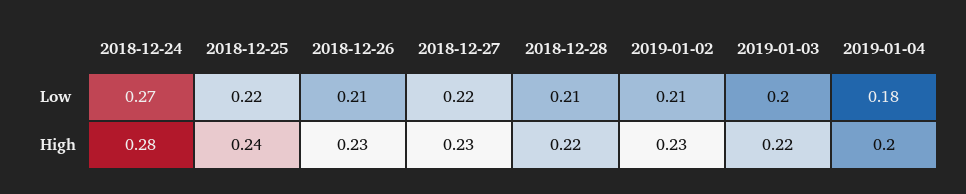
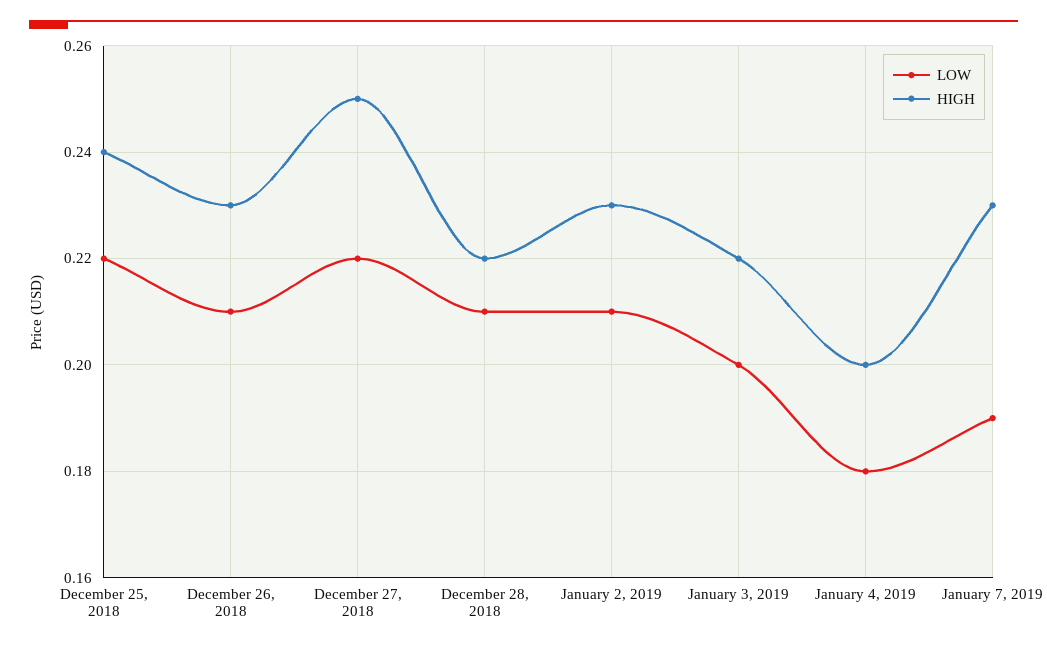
Low, 2018-12-24: 0.27 -> none
High, 2018-12-24: 0.28 -> none
High, 2018-12-27: 0.23 -> 0.25
Low, January 7, 2019: none -> 0.19
High, January 7, 2019: none -> 0.23

